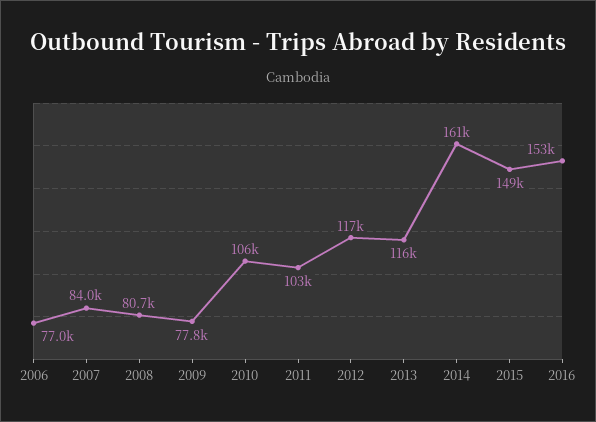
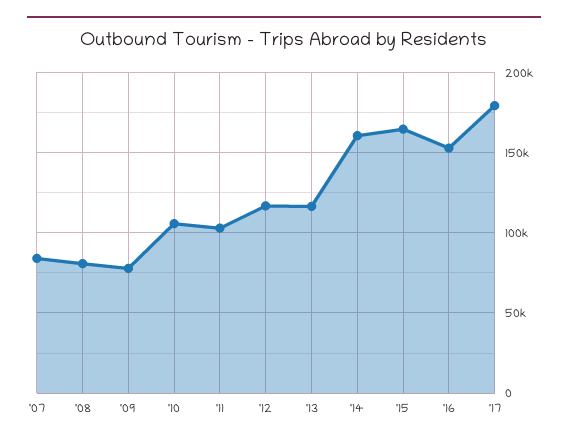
2006: 77000 -> none
2015: 149000 -> 165000
'17: none -> 180000

